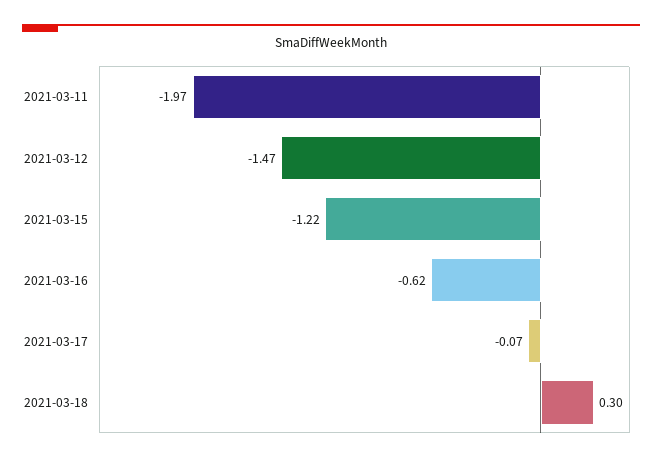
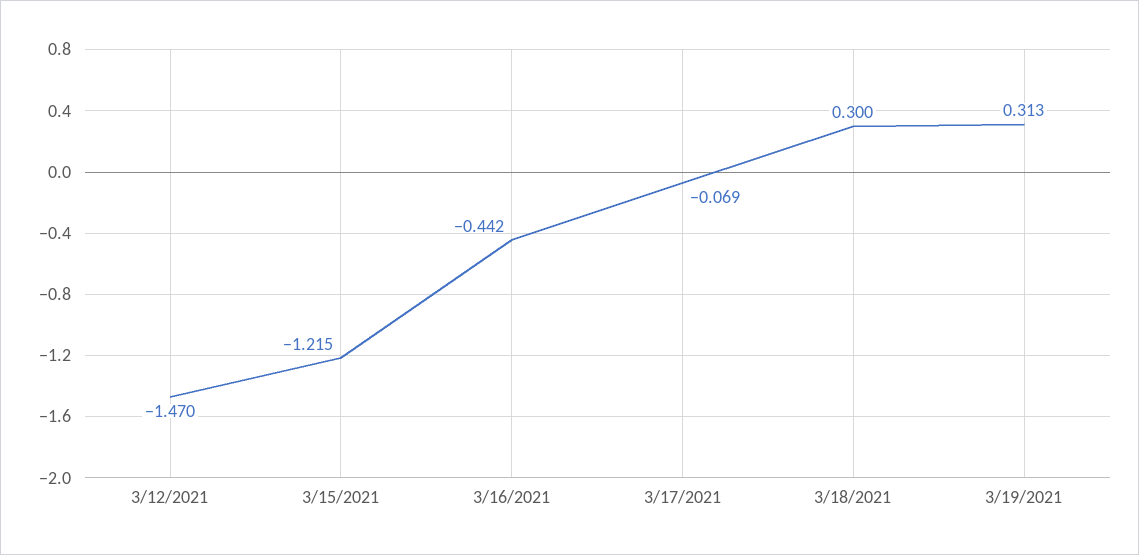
2021-03-11: -1.97 -> none
2021-03-16: -0.62 -> -0.442
3/19/2021: none -> 0.313

